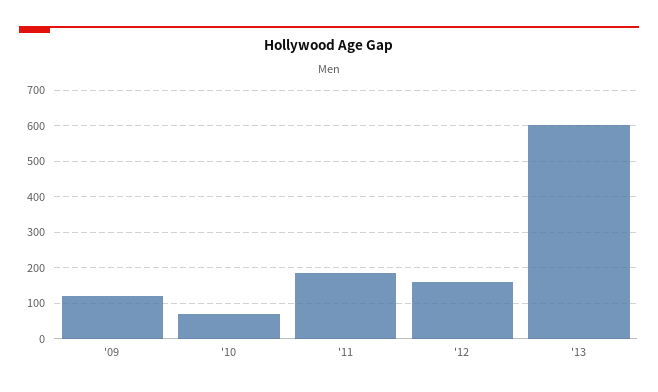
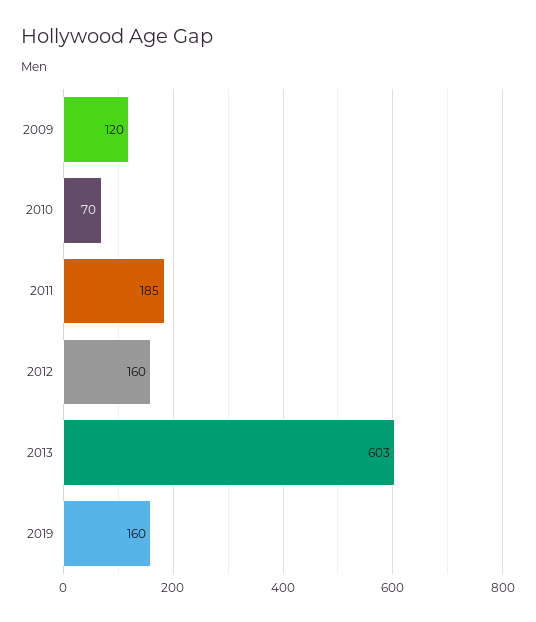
2019: none -> 160

